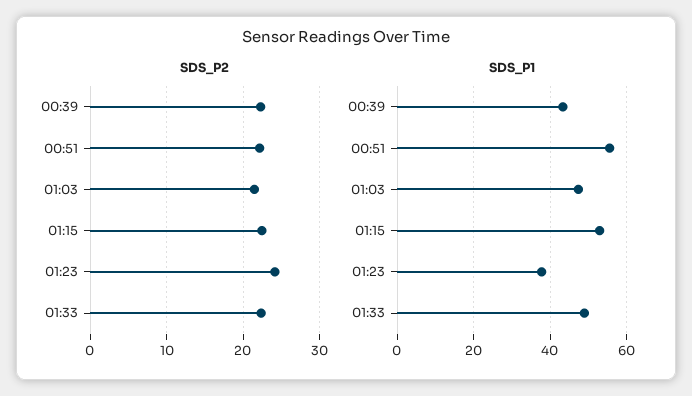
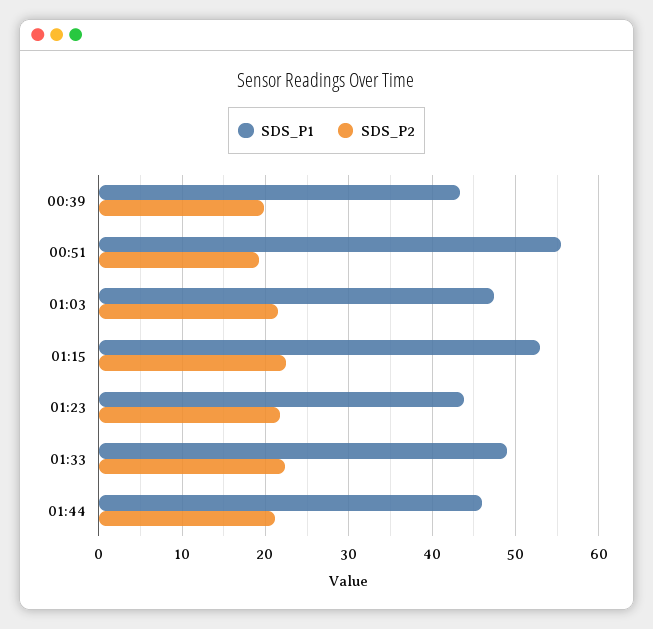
SDS_P2, 00:39: 22 -> 20
SDS_P2, 00:51: 22 -> 19
SDS_P2, 01:23: 24 -> 22
SDS_P1, 01:23: 38 -> 44
SDS_P1, 01:44: none -> 46
SDS_P2, 01:44: none -> 21

